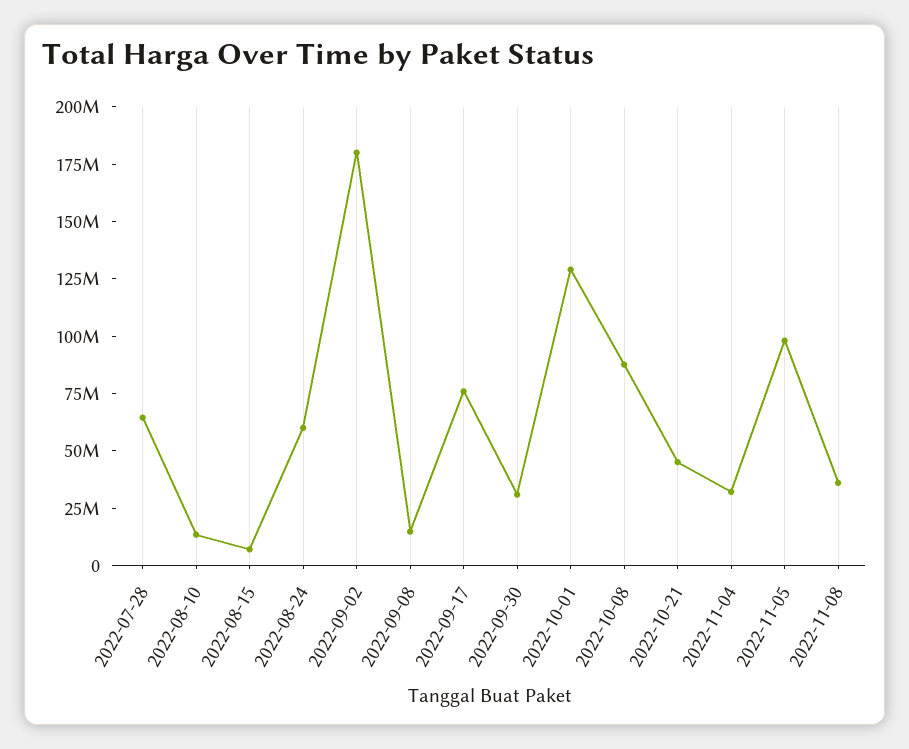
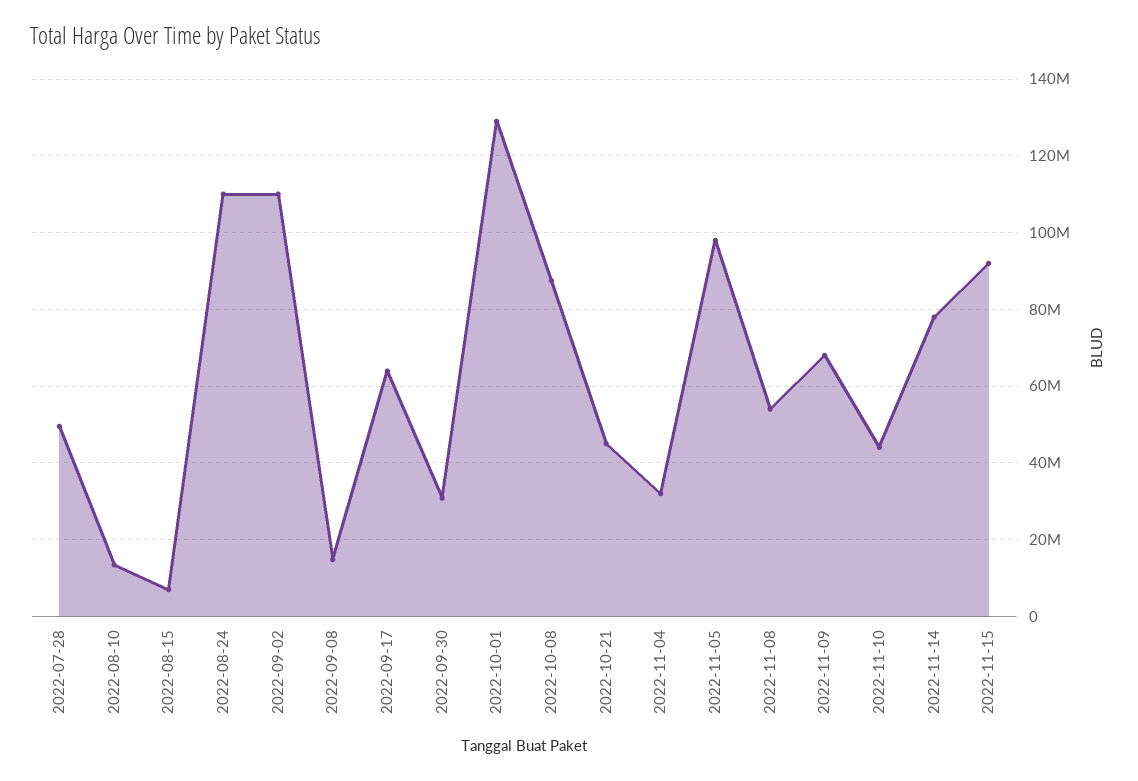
2022-07-28: 65000000 -> 50000000
2022-08-24: 60000000 -> 110000000
2022-09-02: 180000000 -> 110000000
2022-09-17: 75000000 -> 64000000
2022-11-08: 35000000 -> 54000000
2022-11-09: none -> 68000000
2022-11-10: none -> 44000000
2022-11-14: none -> 78000000
2022-11-15: none -> 92000000

